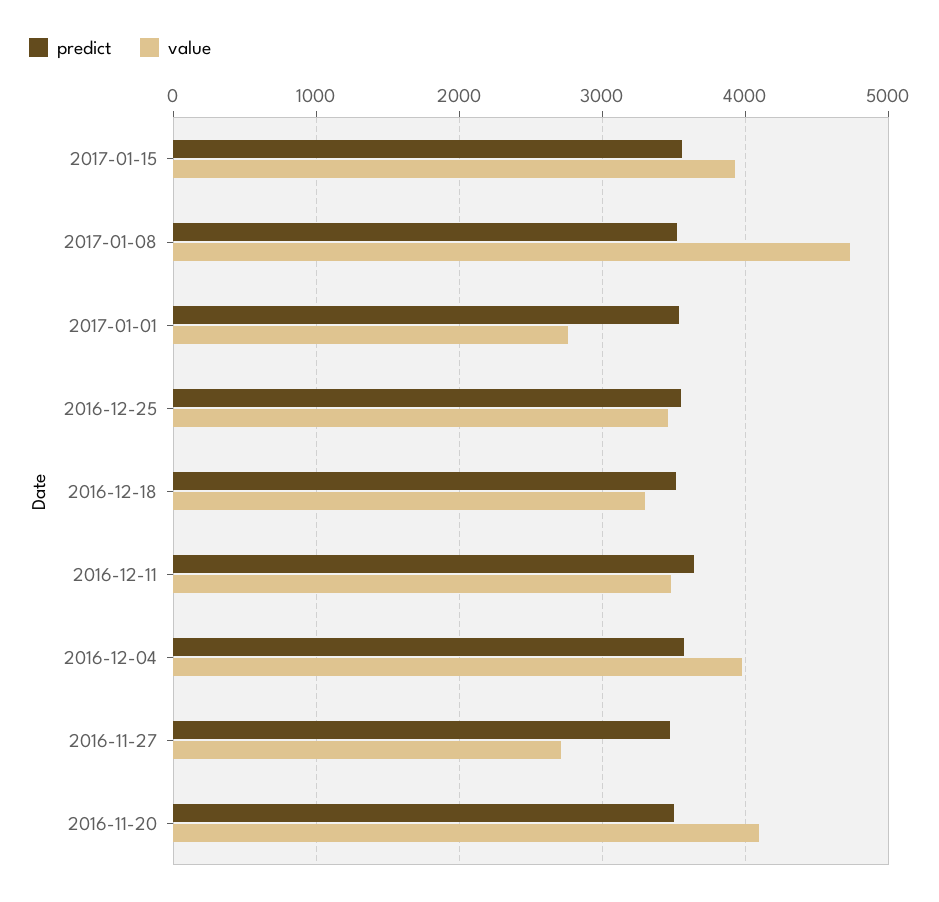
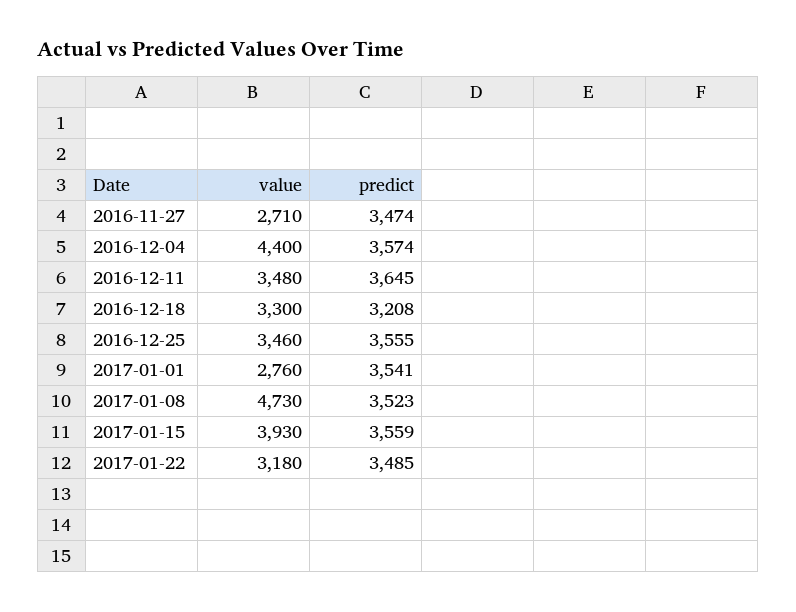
predict, 2016-12-18: 3500 -> 3208
value, 2016-12-04: 4000 -> 4400
predict, 2016-11-20: 3500 -> none
value, 2016-11-20: 4100 -> none
value, 2017-01-22: none -> 3180
predict, 2017-01-22: none -> 3485

